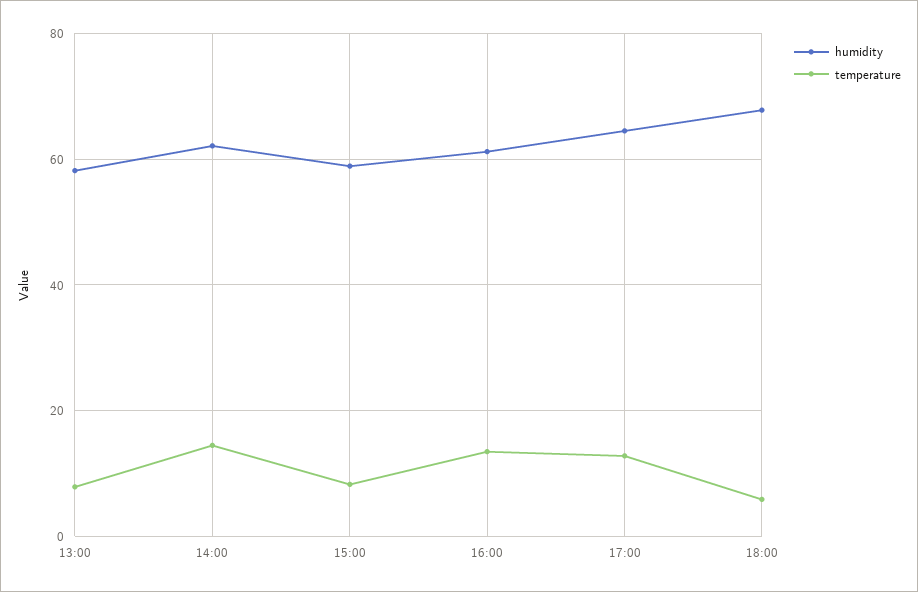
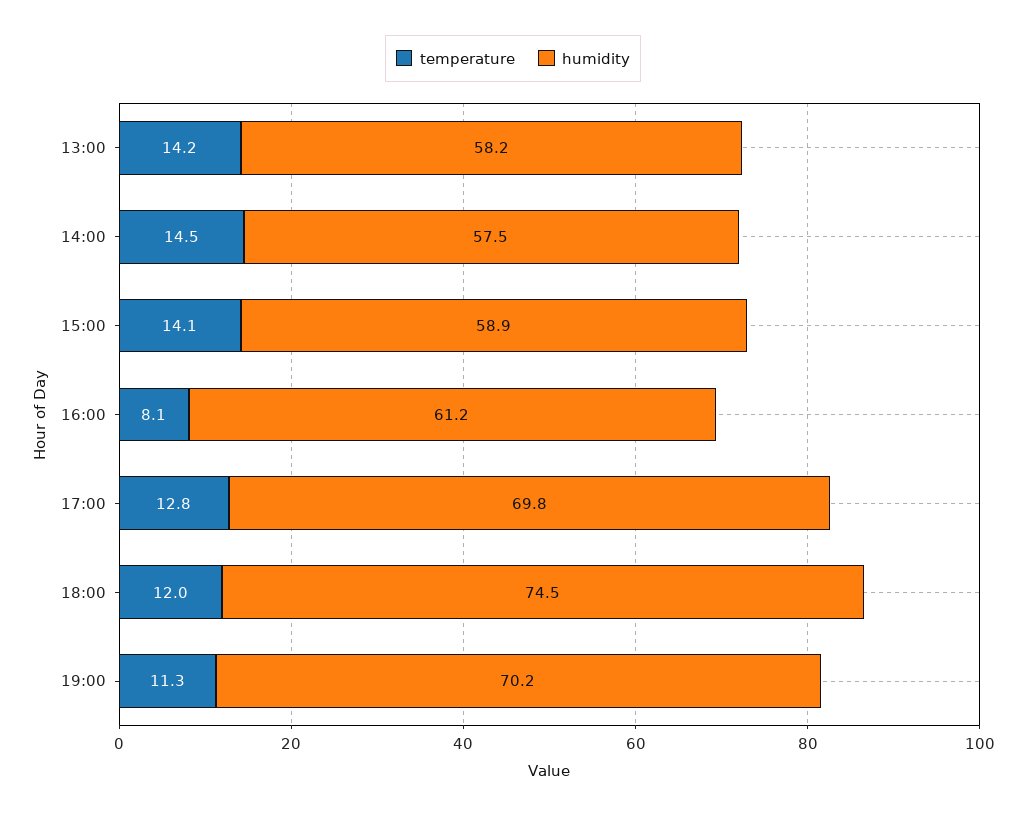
temperature, 13:00: 8 -> 14.2
humidity, 14:00: 62 -> 57.5
temperature, 15:00: 8 -> 14.1
temperature, 16:00: 14 -> 8.1
humidity, 17:00: 64 -> 69.8
humidity, 18:00: 68 -> 74.5
temperature, 18:00: 6 -> 12
temperature, 19:00: none -> 11.3
humidity, 19:00: none -> 70.2

